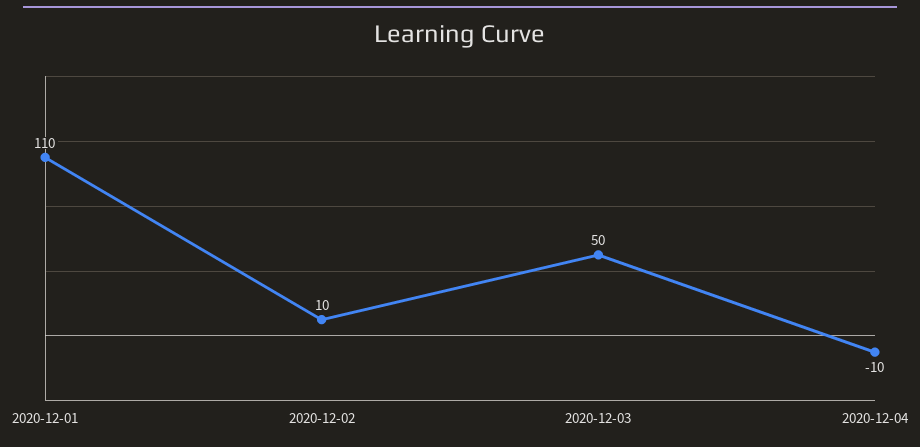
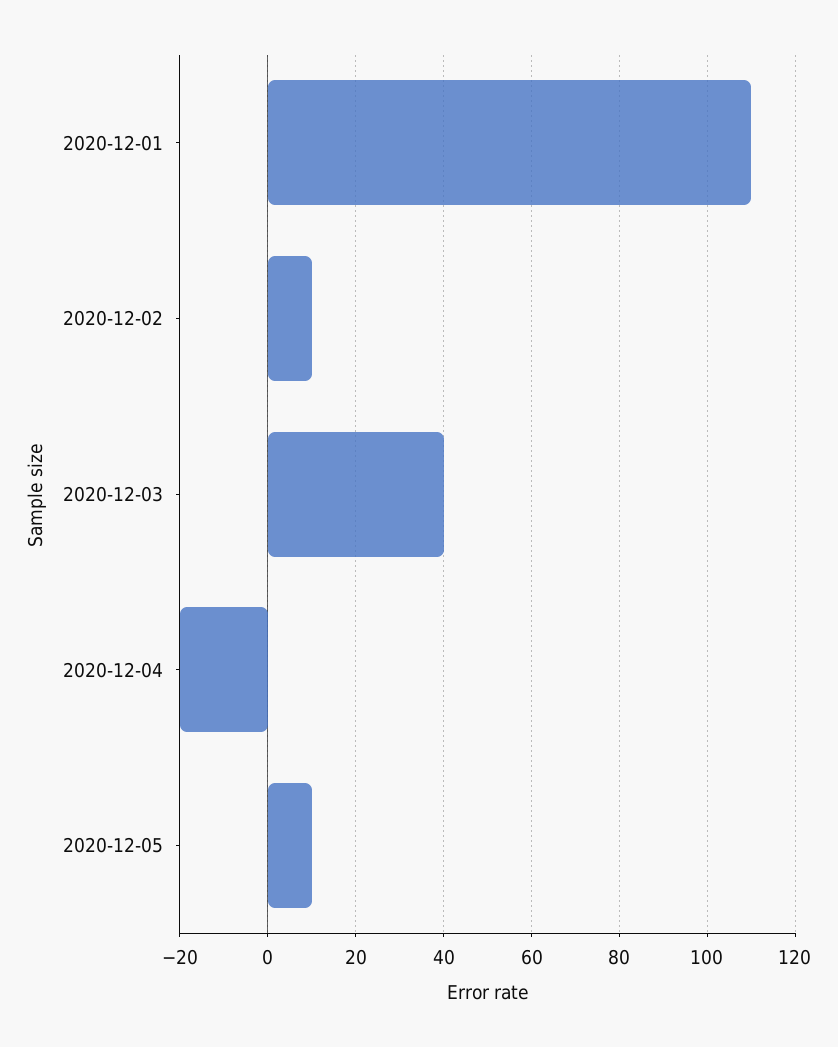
2020-12-03: 50 -> 40
2020-12-04: -10 -> -20
2020-12-05: none -> 10

